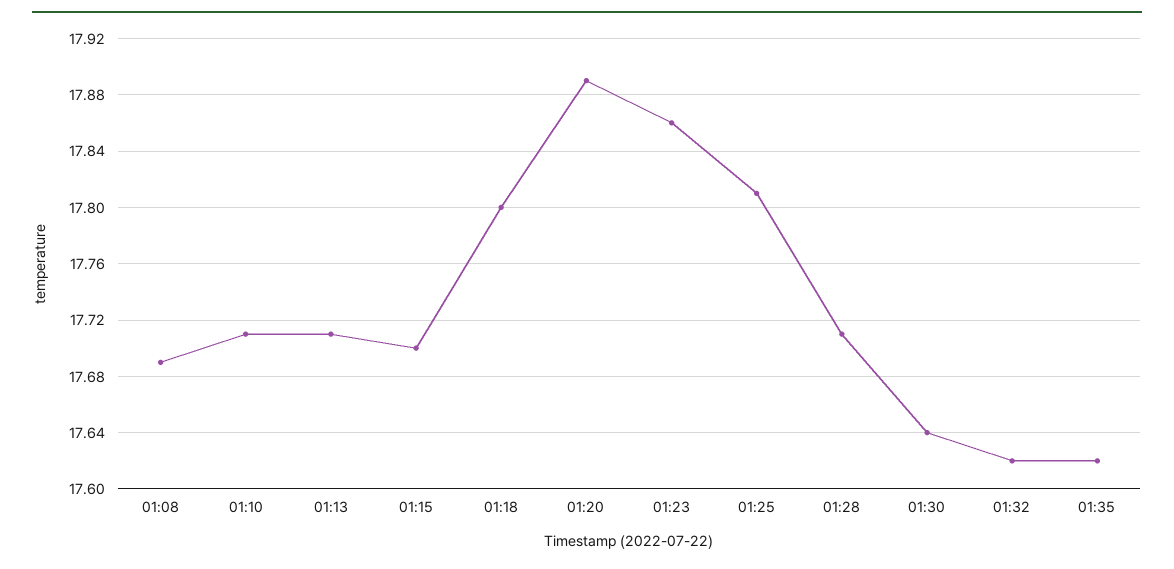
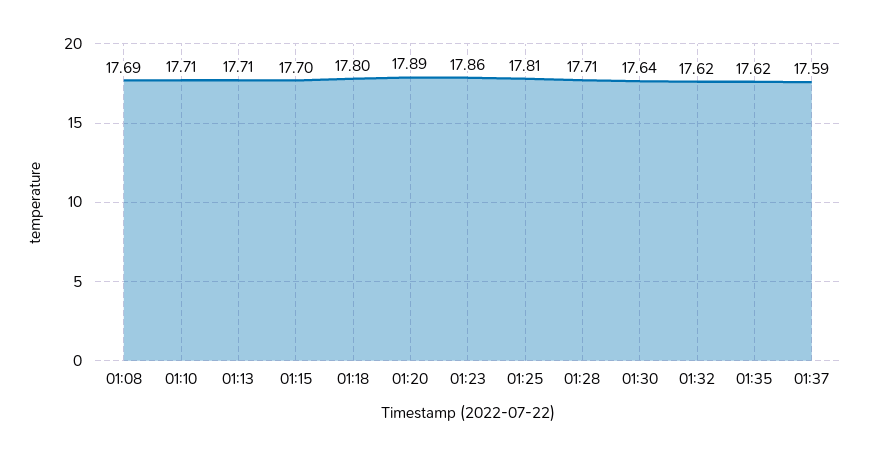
01:37: none -> 17.59

